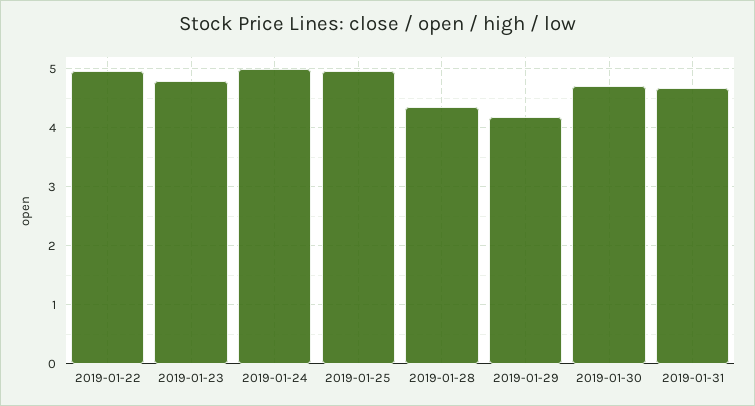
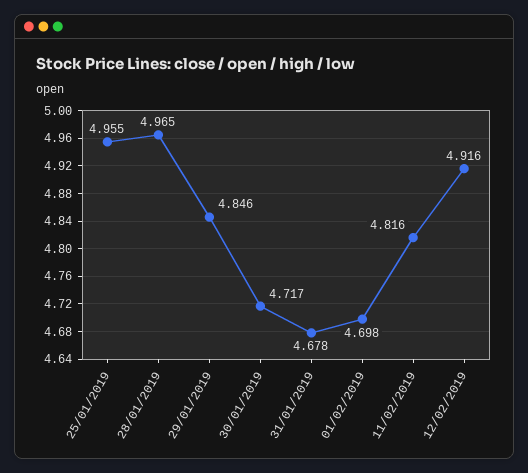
2019-01-22: 5 -> none
2019-01-23: 4.8 -> none
2019-01-24: 5 -> none
2019-01-28: 4.4 -> 4.965
2019-01-29: 4.2 -> 4.846
01/02/2019: none -> 4.698
11/02/2019: none -> 4.816
12/02/2019: none -> 4.916

